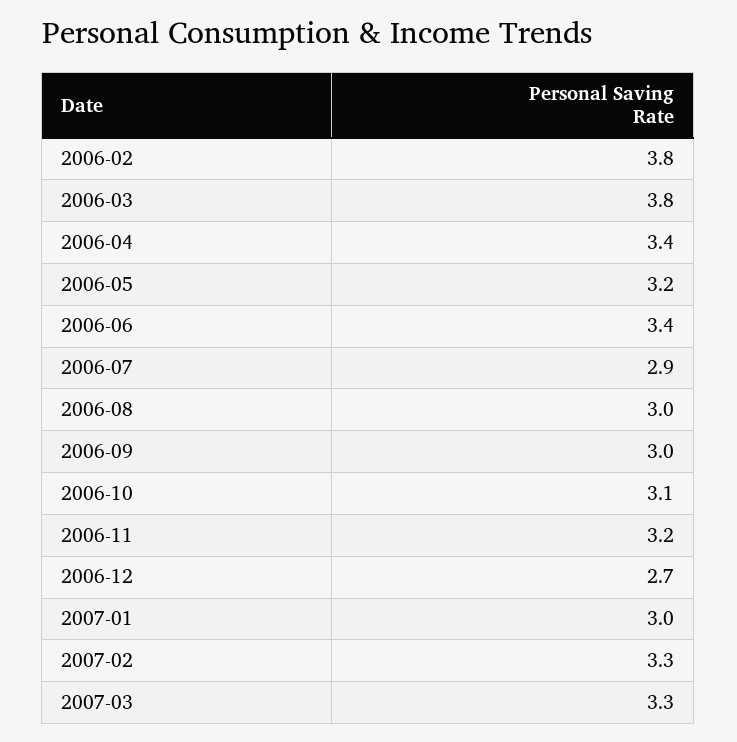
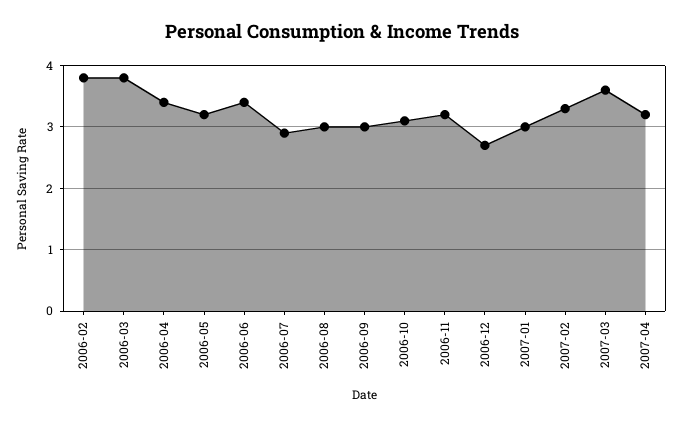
2007-03: 3.3 -> 3.6
2007-04: none -> 3.2

